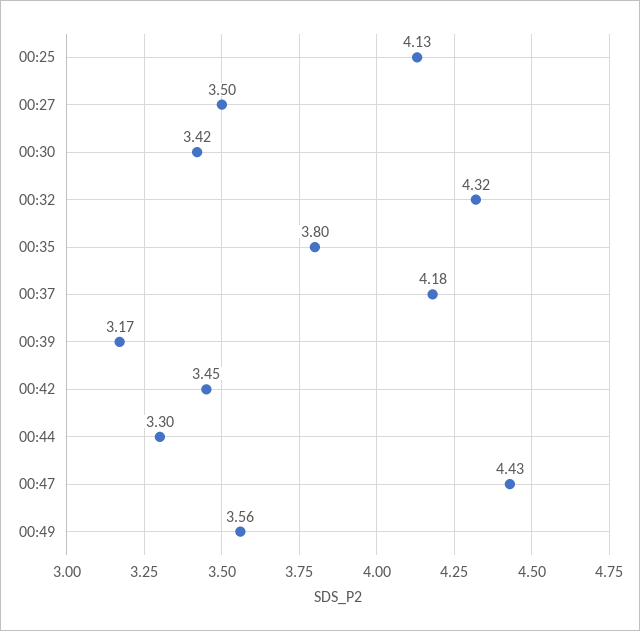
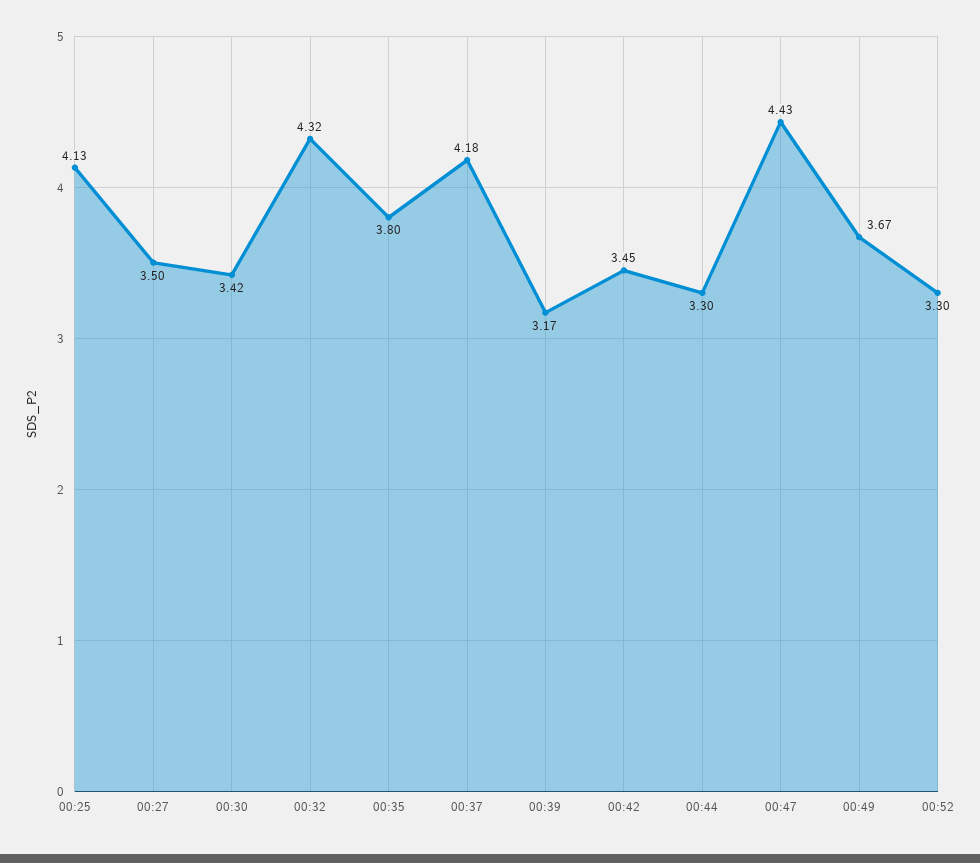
00:49: 3.56 -> 3.67
00:52: none -> 3.3

